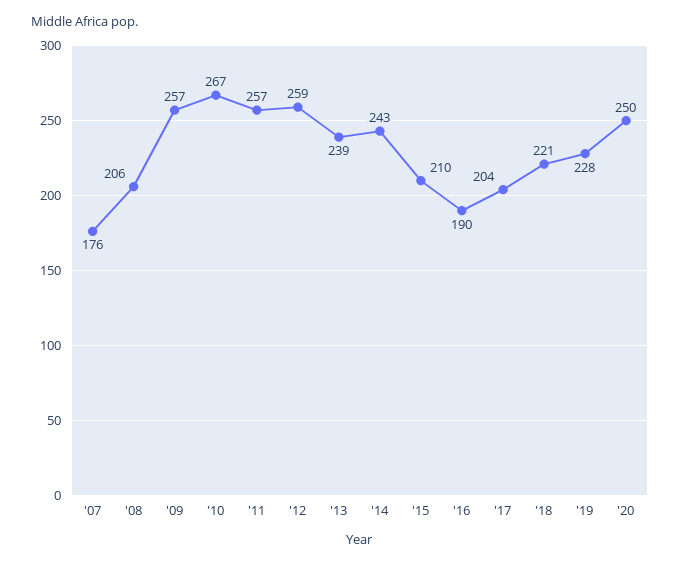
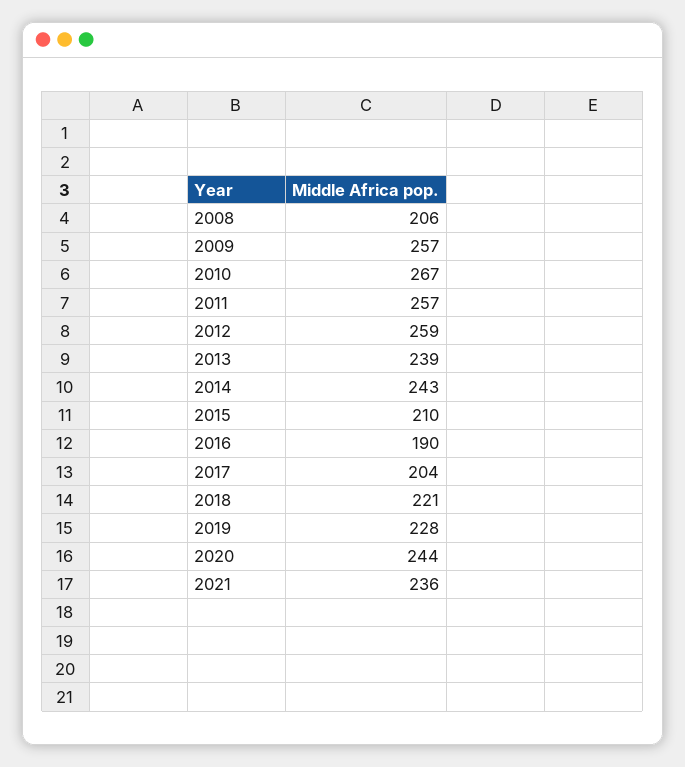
'07: 176 -> none
'20: 250 -> 244
2021: none -> 236

